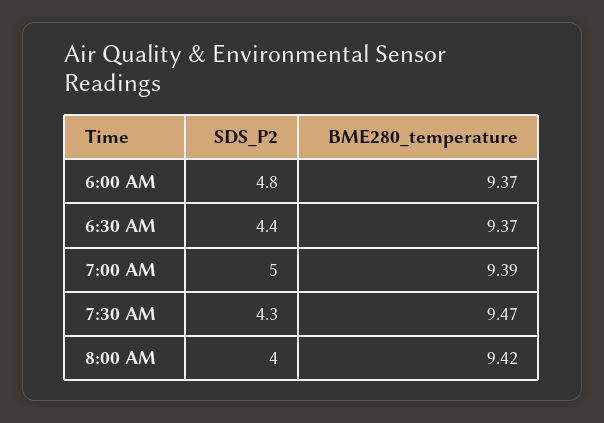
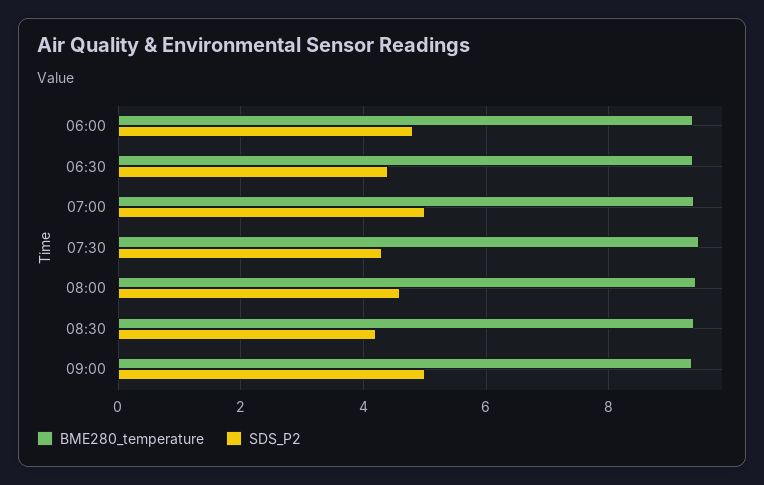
SDS_P2, 8:00 AM: 4 -> 4.6
BME280_temperature, 08:30: none -> 9.4
SDS_P2, 08:30: none -> 4.2
BME280_temperature, 09:00: none -> 9.4
SDS_P2, 09:00: none -> 5

